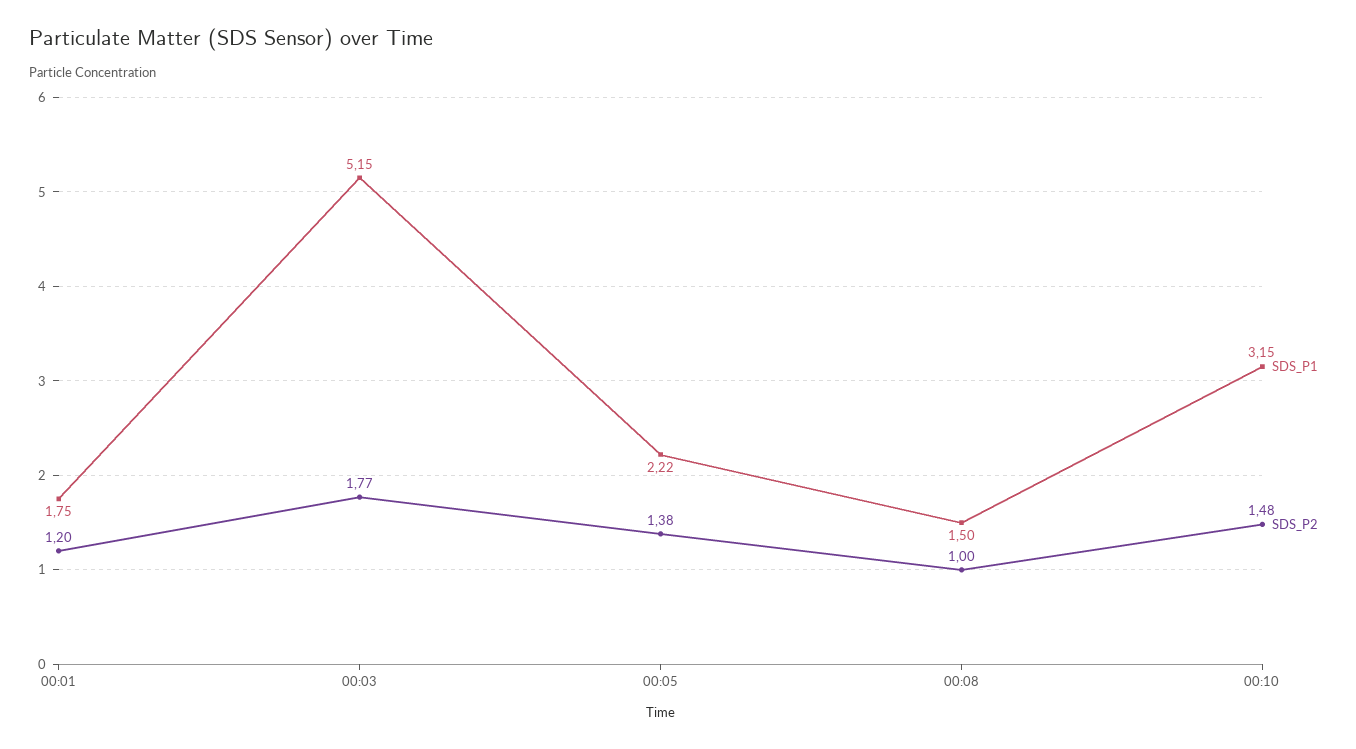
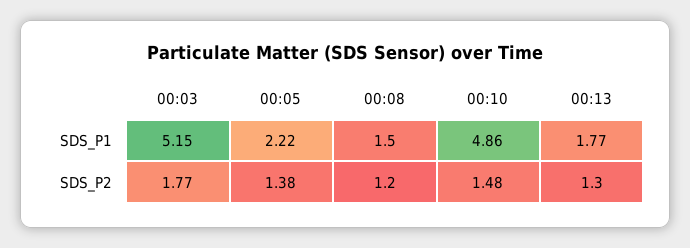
SDS_P1, 00:01: 1.75 -> none
SDS_P2, 00:01: 1.2 -> none
SDS_P2, 00:08: 1 -> 1.2
SDS_P1, 00:10: 3.15 -> 4.86
SDS_P1, 00:13: none -> 1.77
SDS_P2, 00:13: none -> 1.3

